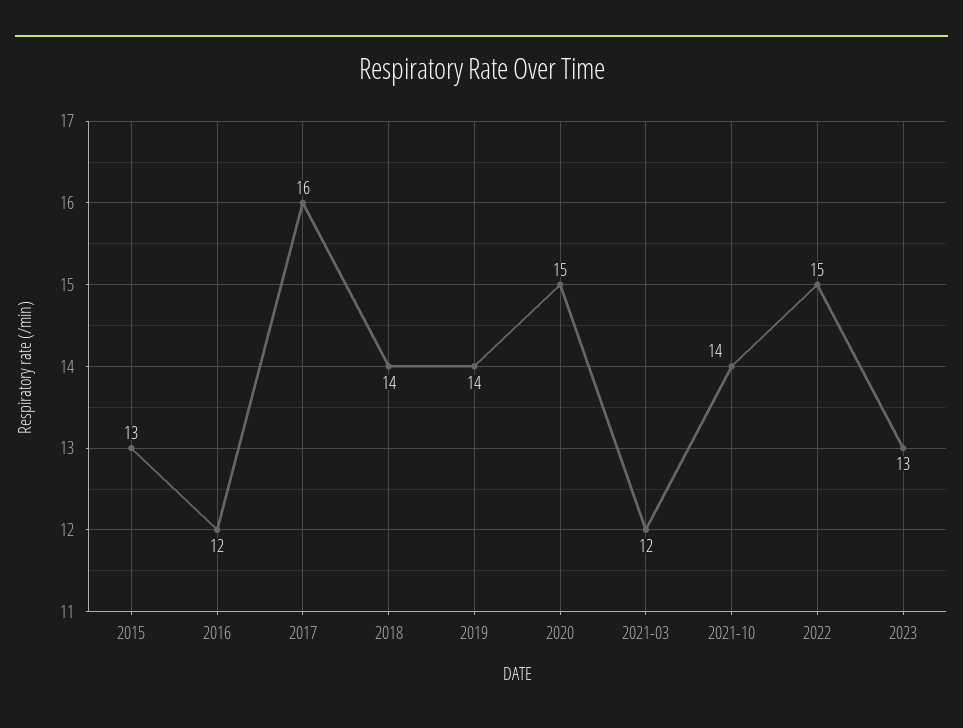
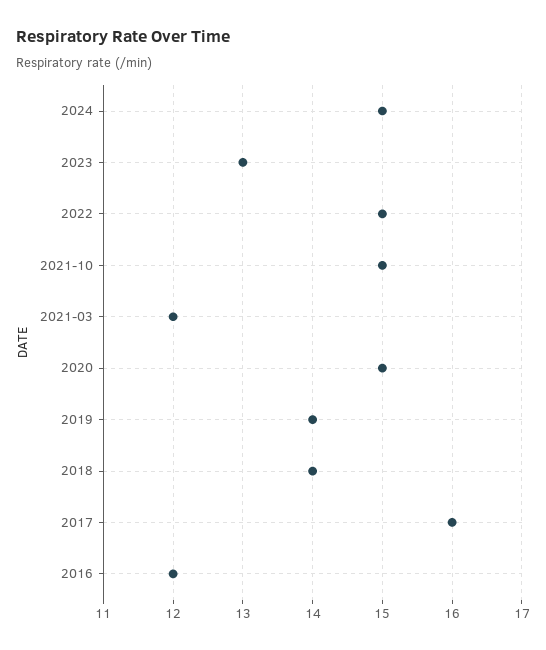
2015: 13 -> none
2021-10: 14 -> 15
2024: none -> 15

